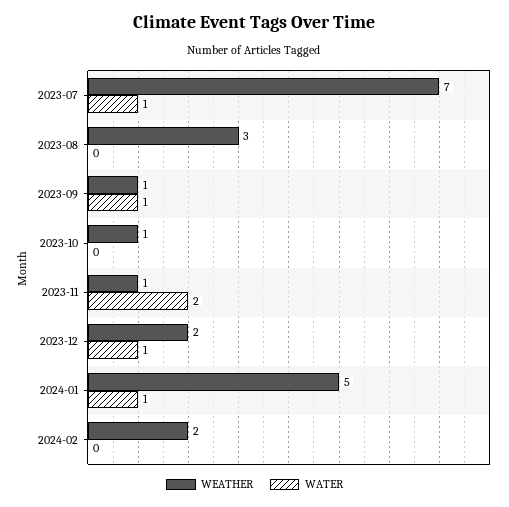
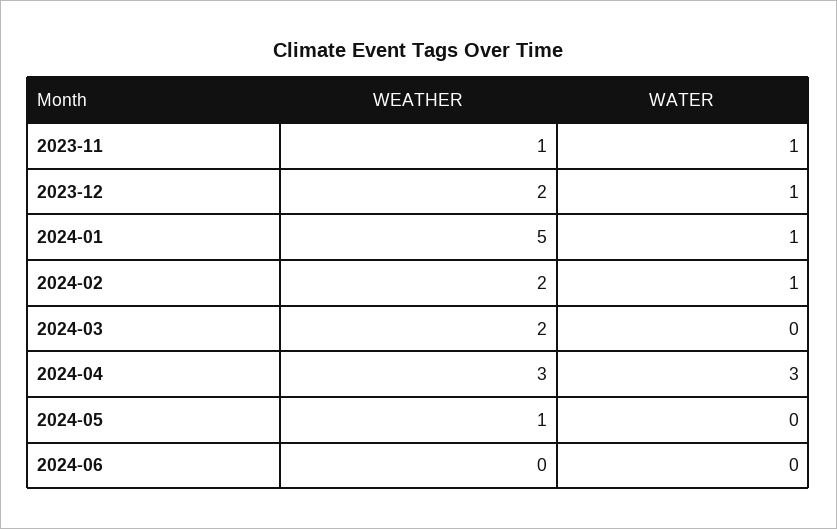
WEATHER, 2023-07: 7 -> none
WATER, 2023-07: 1 -> none
WEATHER, 2023-08: 3 -> none
WATER, 2023-08: 0 -> none
WEATHER, 2023-09: 1 -> none
WATER, 2023-09: 1 -> none
WEATHER, 2023-10: 1 -> none
WATER, 2023-10: 0 -> none
WATER, 2023-11: 2 -> 1
WATER, 2024-02: 0 -> 1
WEATHER, 2024-03: none -> 2
WATER, 2024-03: none -> 0
WEATHER, 2024-04: none -> 3
WATER, 2024-04: none -> 3
WEATHER, 2024-05: none -> 1
WATER, 2024-05: none -> 0
WEATHER, 2024-06: none -> 0
WATER, 2024-06: none -> 0

